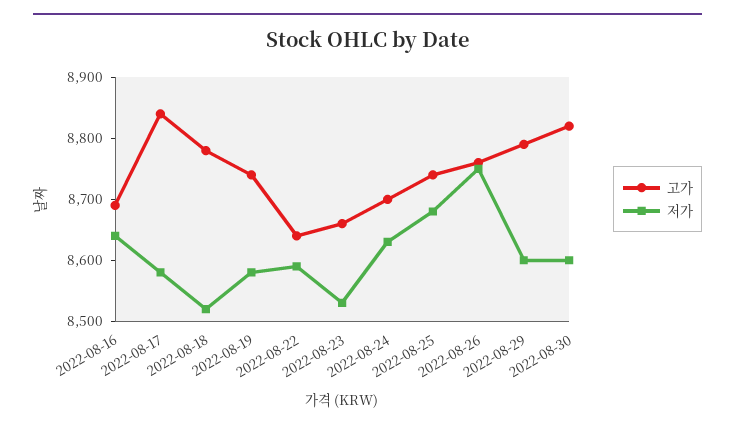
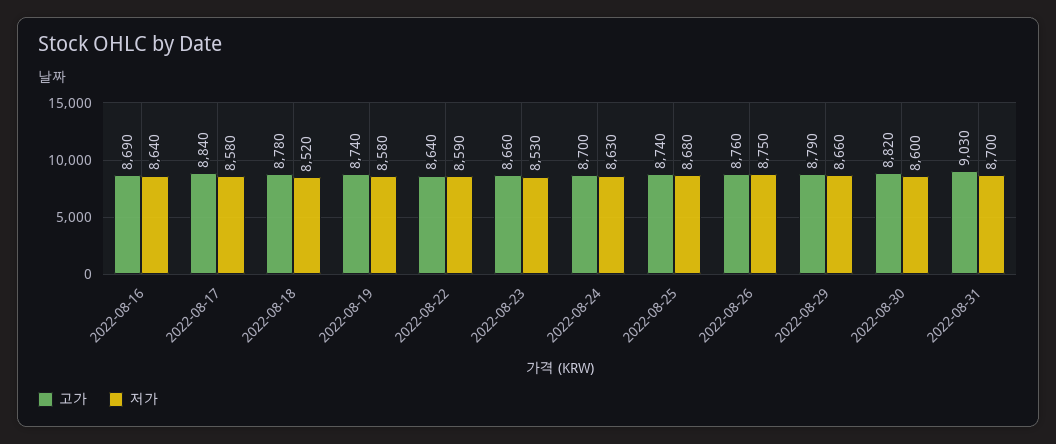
저가, 2022-08-29: 8600 -> 8660
고가, 2022-08-31: none -> 9030
저가, 2022-08-31: none -> 8700

